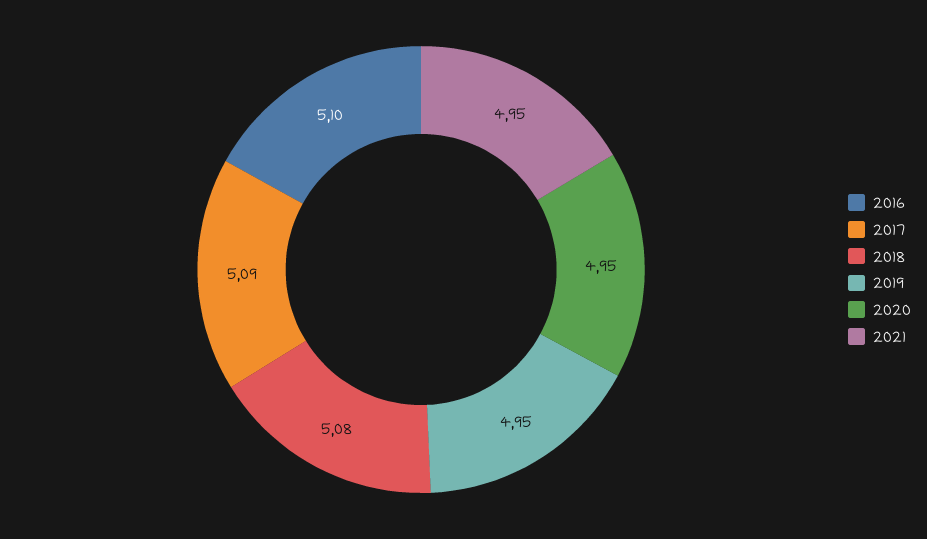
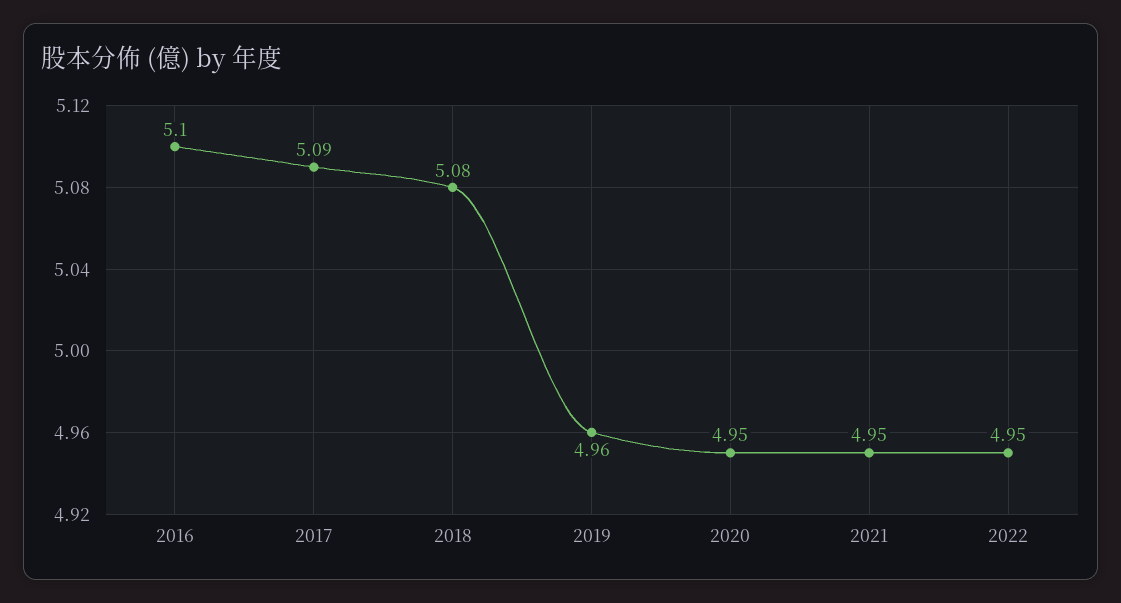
2019: 4.95 -> 4.96
2022: none -> 4.95

